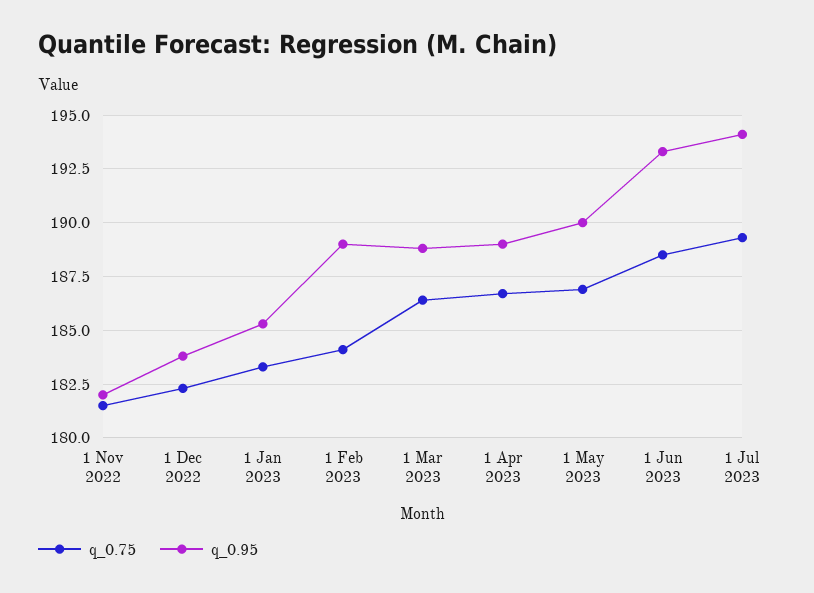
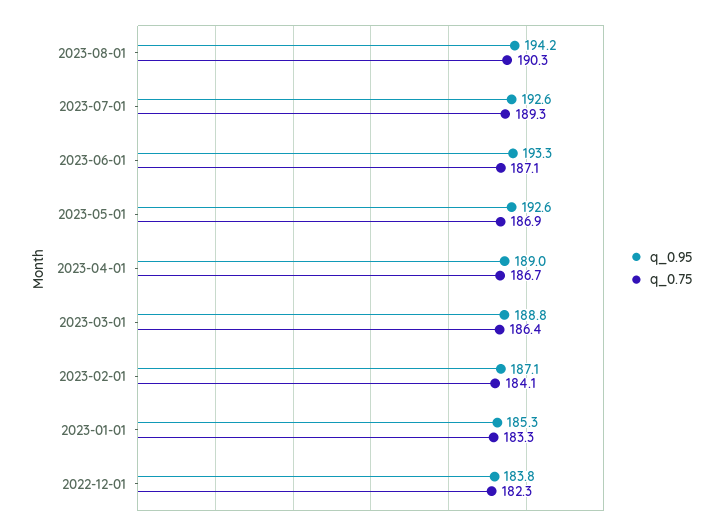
q_0.75, 1 Nov 2022: 181.5 -> none
q_0.95, 1 Nov 2022: 182 -> none
q_0.95, 1 Feb 2023: 189 -> 187.1
q_0.95, 1 May 2023: 190 -> 192.6
q_0.75, 1 Jun 2023: 188.5 -> 187.1
q_0.95, 1 Jul 2023: 194 -> 192.6
q_0.95, 2023-08-01: none -> 194.2
q_0.75, 2023-08-01: none -> 190.3

